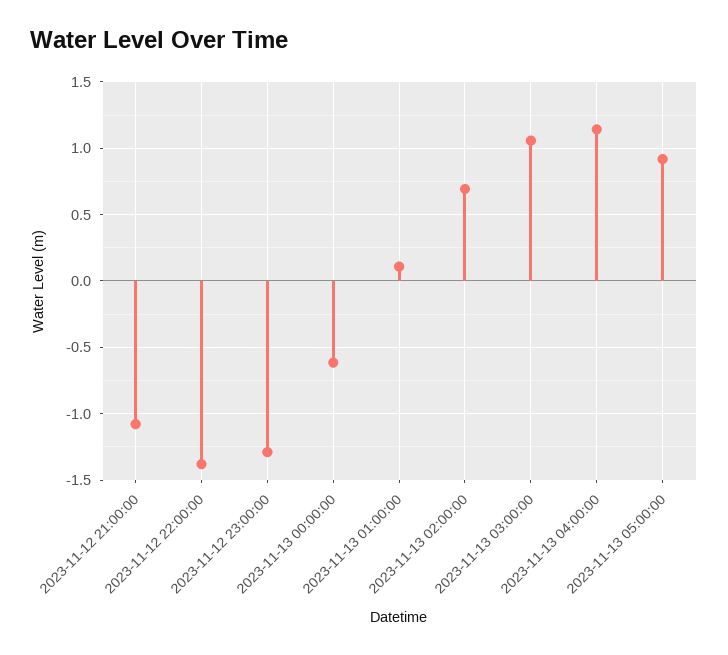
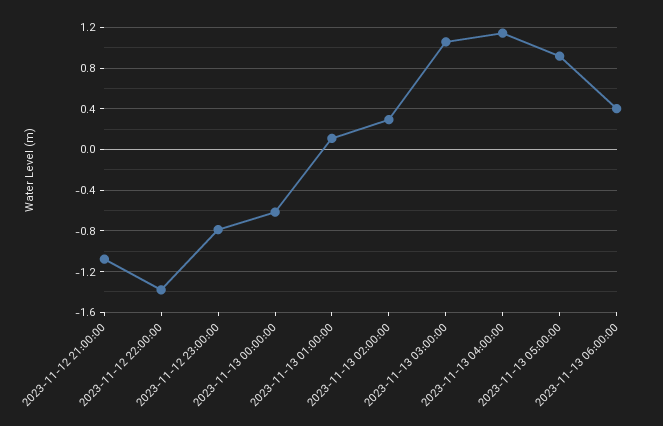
2023-11-12 23:00:00: -1.3 -> -0.8
2023-11-13 02:00:00: 0.7 -> 0.3
2023-11-13 06:00:00: none -> 0.4

